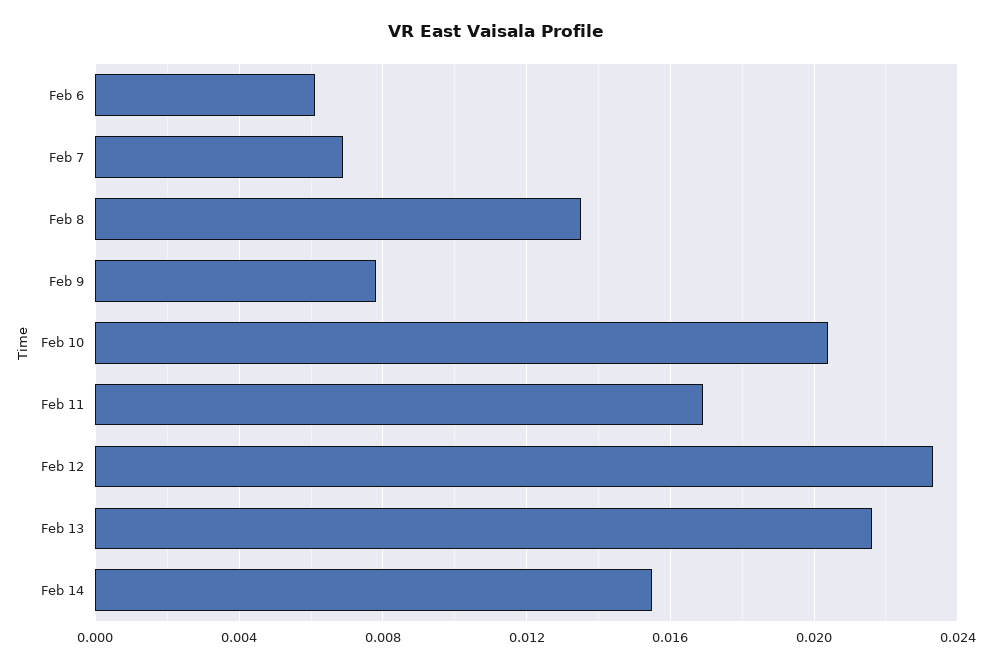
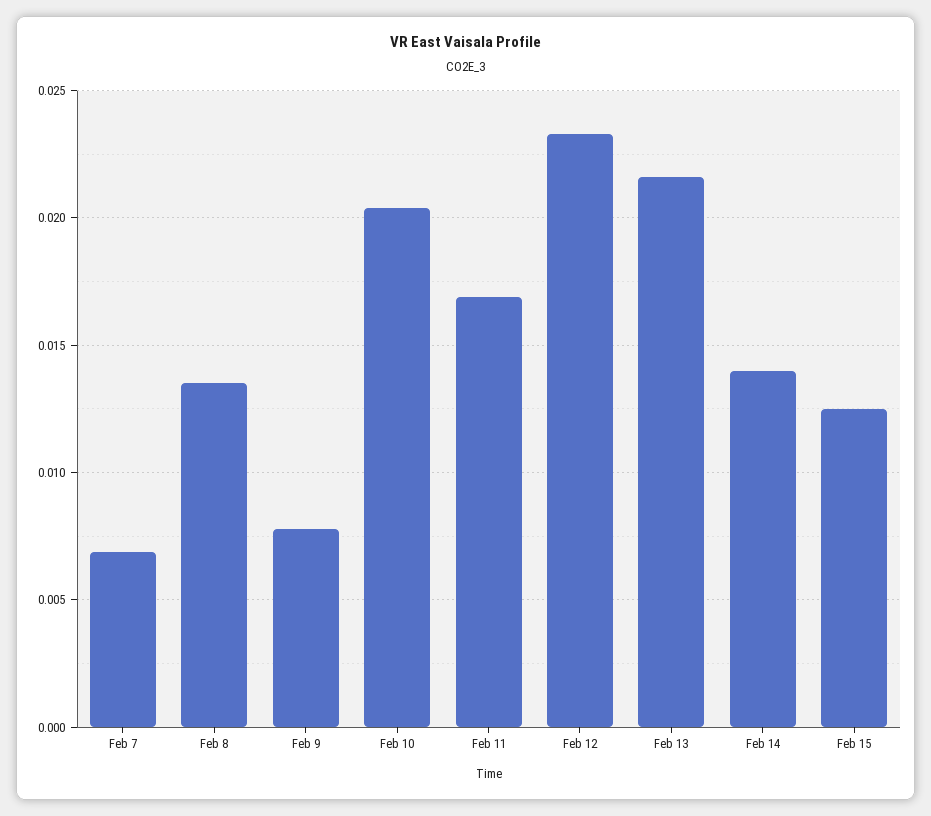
Feb 6: 0.006 -> none
Feb 14: 0.0155 -> 0.014
Feb 15: none -> 0.0125

